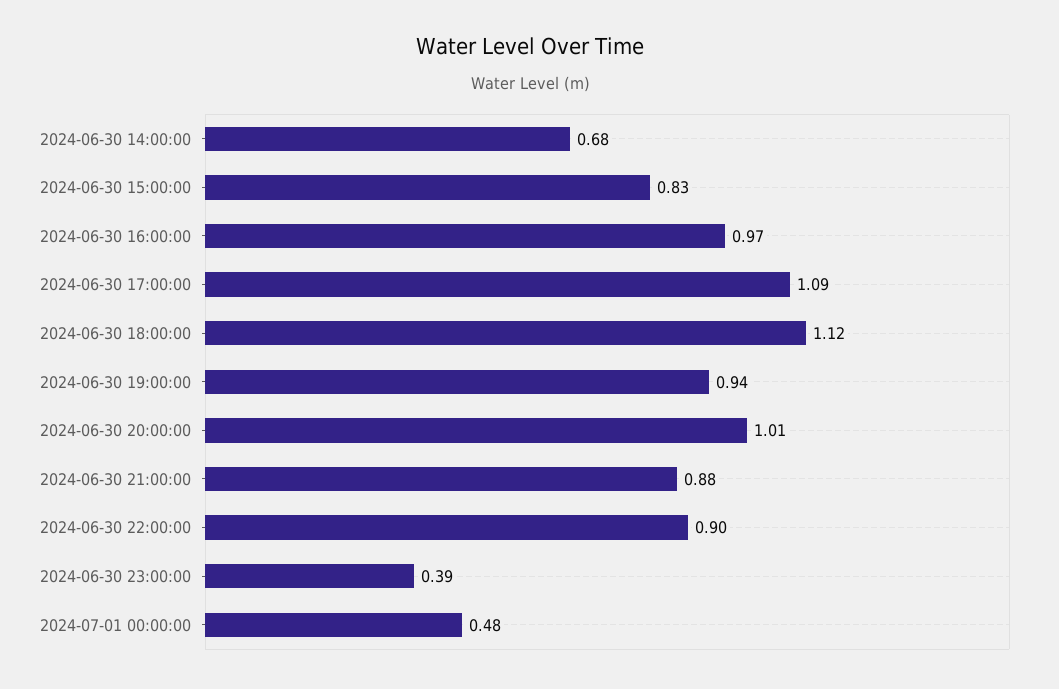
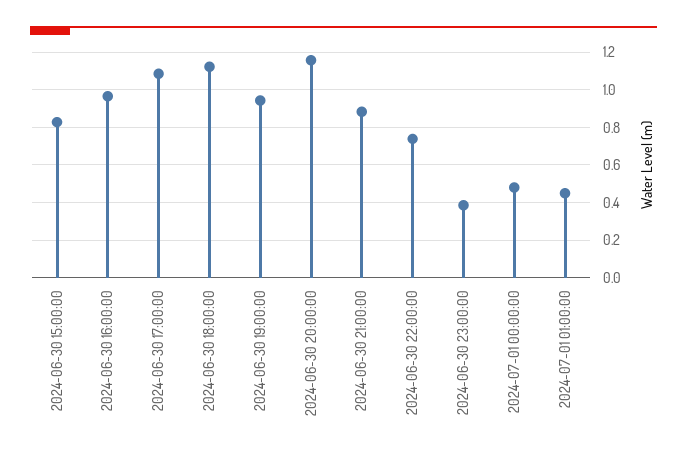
2024-06-30 14:00:00: 0.68 -> none
2024-06-30 20:00:00: 1.01 -> 1.15
2024-06-30 22:00:00: 0.9 -> 0.75
2024-07-01 01:00:00: none -> 0.45

